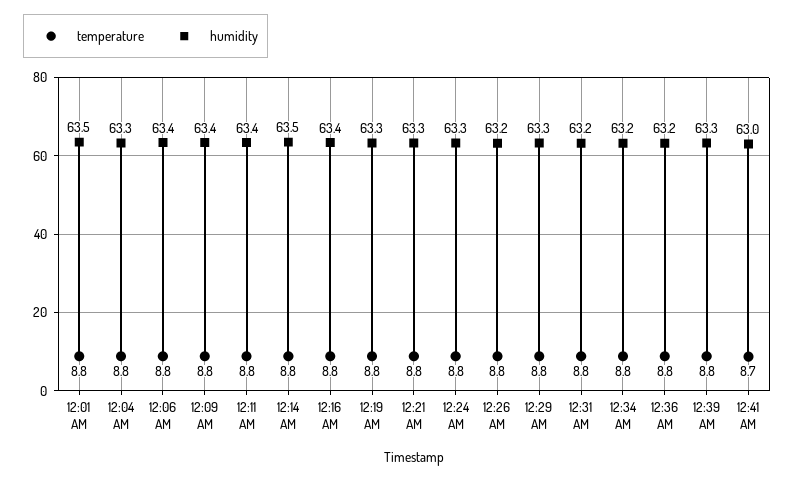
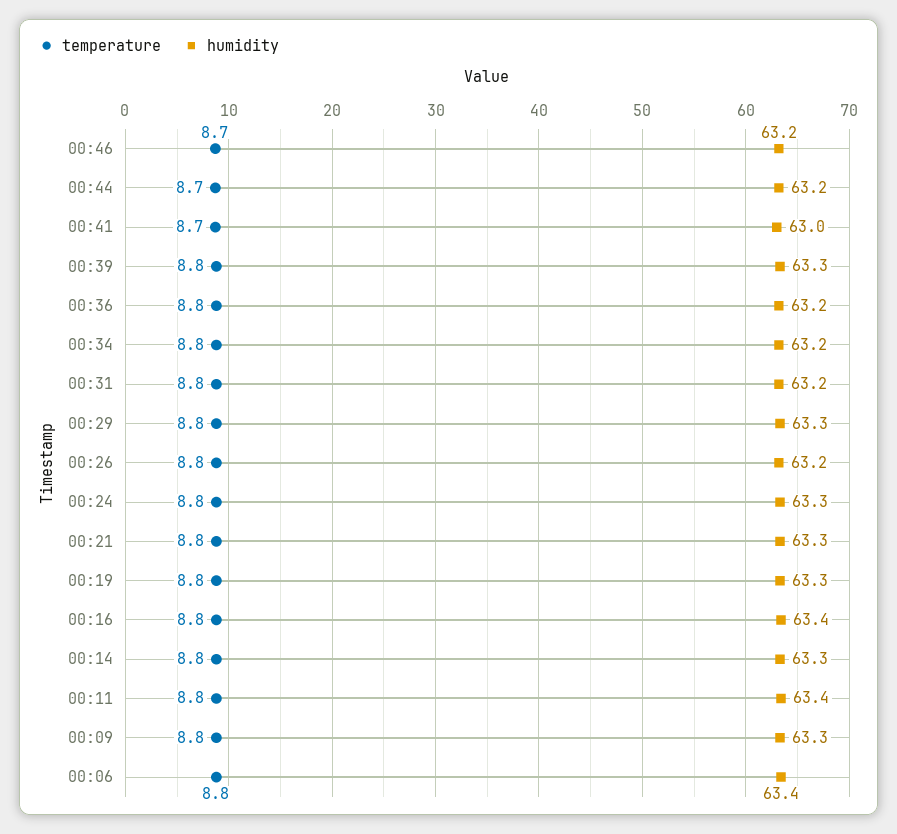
temperature, 12:01 AM: 8.8 -> none
humidity, 12:01 AM: 63.5 -> none
temperature, 12:04 AM: 8.8 -> none
humidity, 12:04 AM: 63.3 -> none
humidity, 12:09 AM: 63.4 -> 63.3
humidity, 12:14 AM: 63.5 -> 63.3
temperature, 00:46: none -> 8.7
humidity, 00:46: none -> 63.2
temperature, 00:44: none -> 8.7
humidity, 00:44: none -> 63.2

